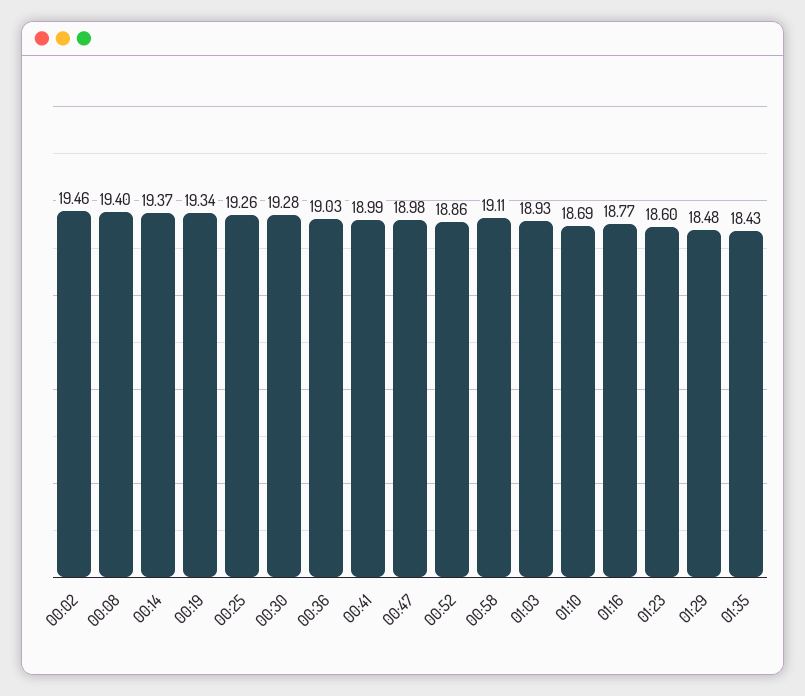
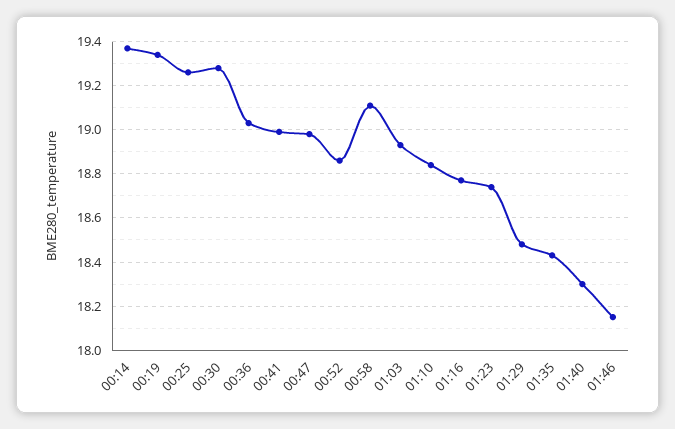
00:02: 19.46 -> none
00:08: 19.4 -> none
01:10: 18.69 -> 18.85
01:23: 18.6 -> 18.75
01:40: none -> 18.3
01:46: none -> 18.15

